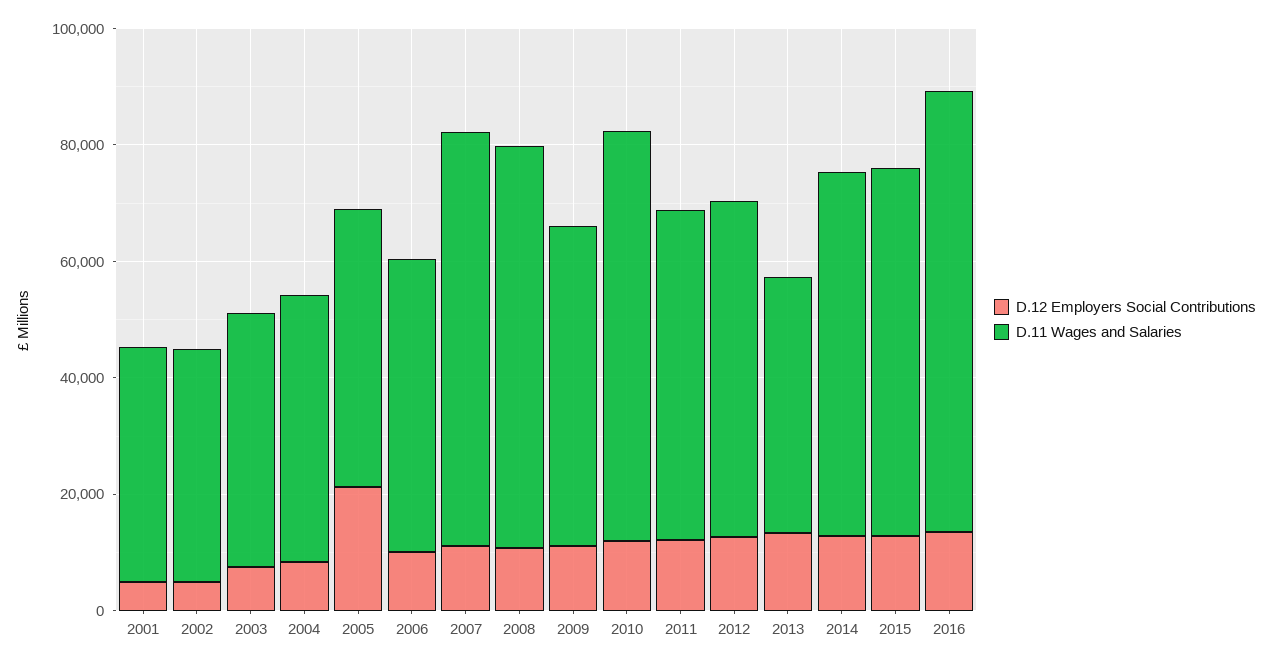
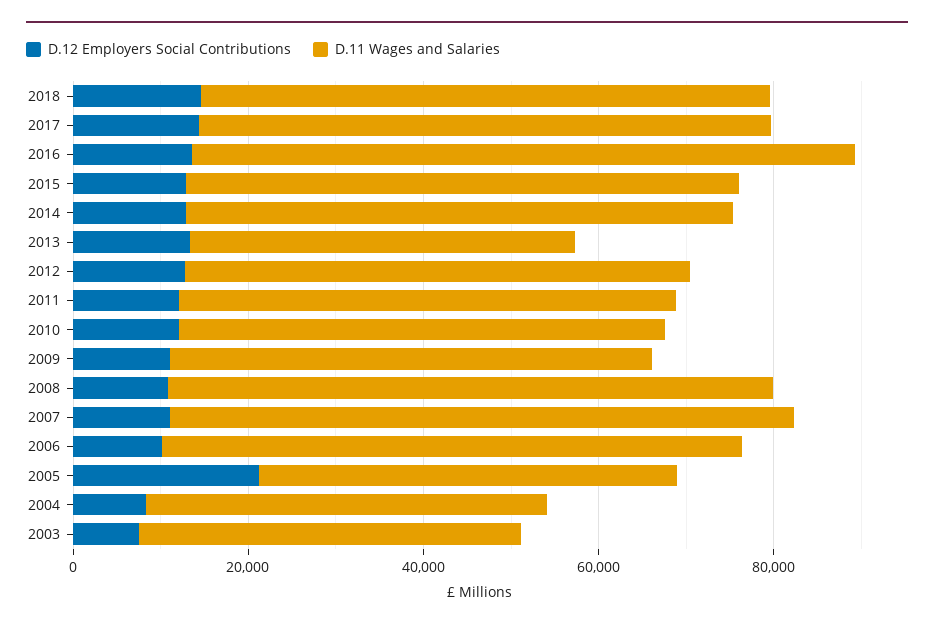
D.12 Employers Social Contributions, 2001: 5000 -> none
D.11 Wages and Salaries, 2001: 40000 -> none
D.12 Employers Social Contributions, 2002: 5000 -> none
D.11 Wages and Salaries, 2002: 40000 -> none
D.11 Wages and Salaries, 2006: 50000 -> 65000
D.11 Wages and Salaries, 2010: 70000 -> 55000
D.12 Employers Social Contributions, 2018: none -> 15000
D.11 Wages and Salaries, 2018: none -> 65000
D.12 Employers Social Contributions, 2017: none -> 15000
D.11 Wages and Salaries, 2017: none -> 65000

